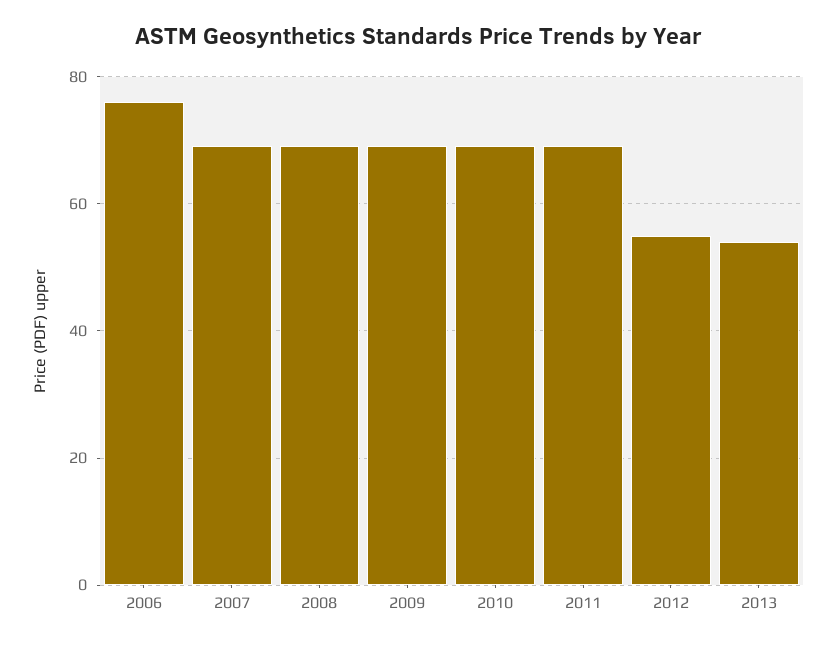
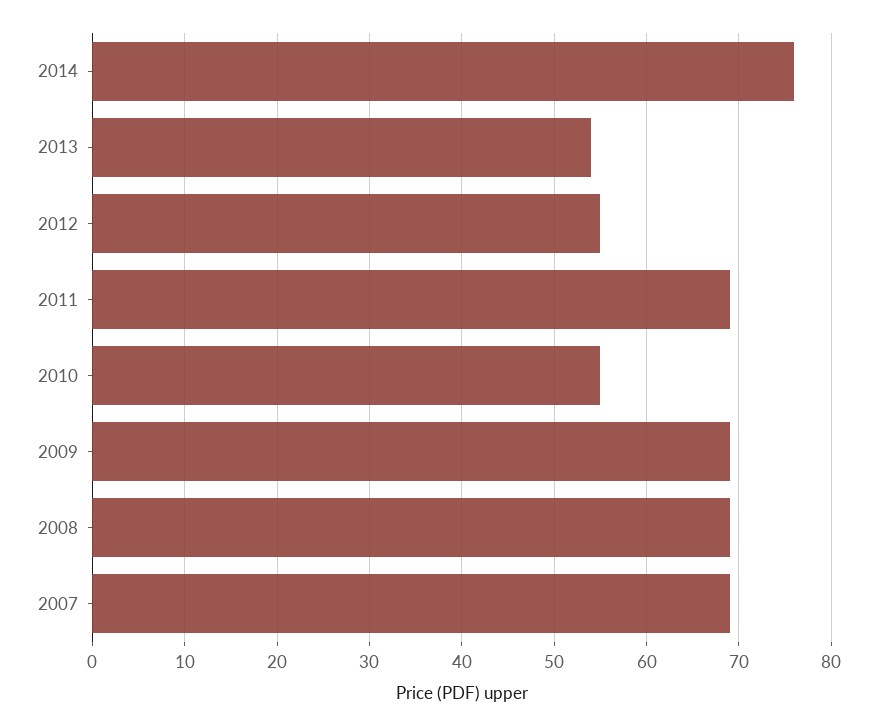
2006: 75 -> none
2010: 70 -> 55
2014: none -> 76

